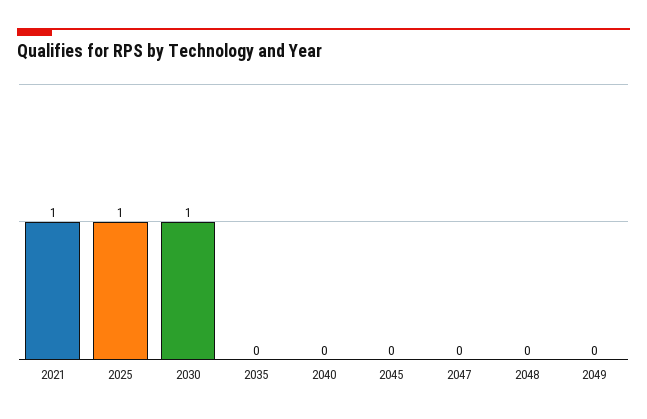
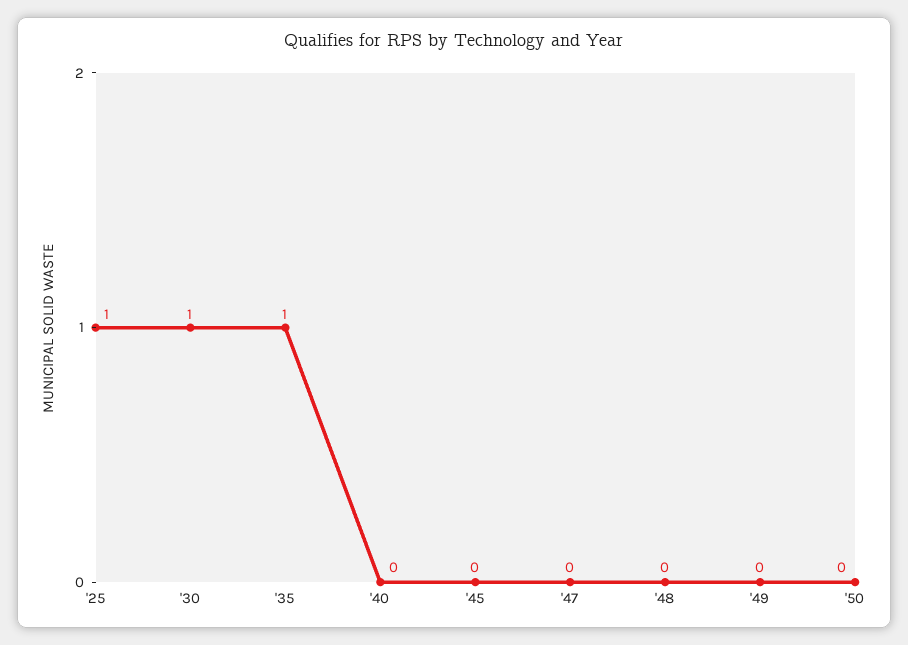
2021: 1 -> none
2035: 0 -> 1
'50: none -> 0

